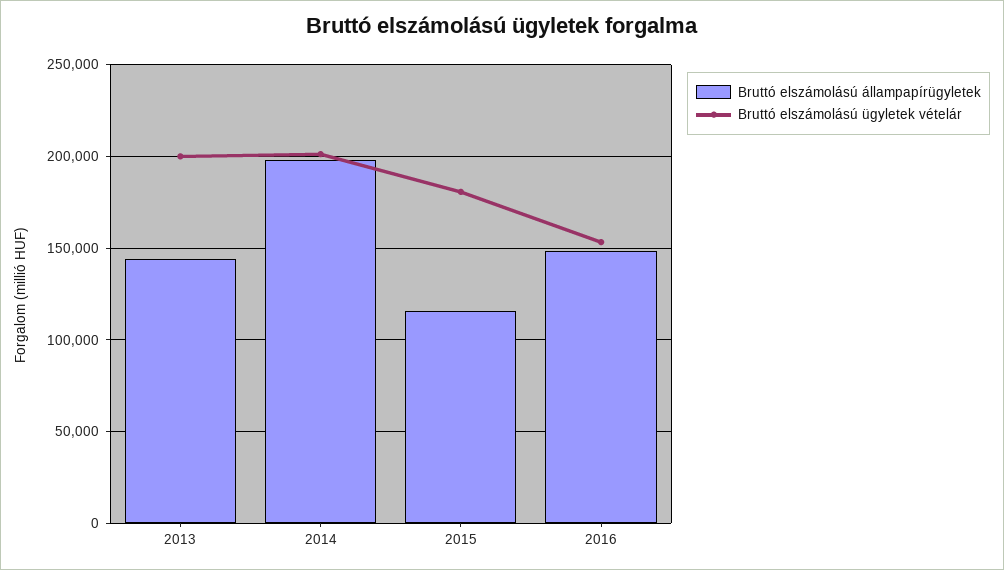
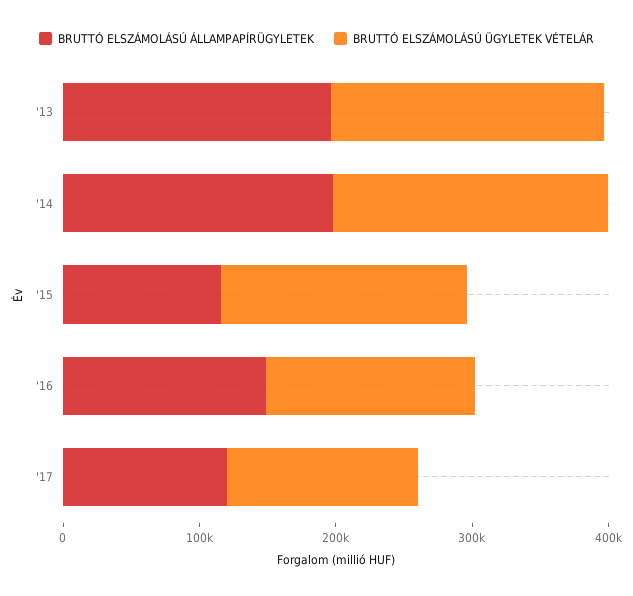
Bruttó elszámolású állampapírügyletek, 2013: 145000 -> 200000
Bruttó elszámolású állampapírügyletek, '17: none -> 120000
Bruttó elszámolású ügyletek vételár, '17: none -> 140000

